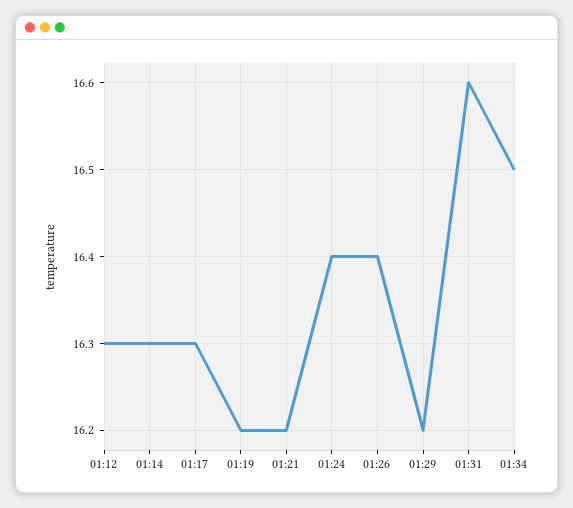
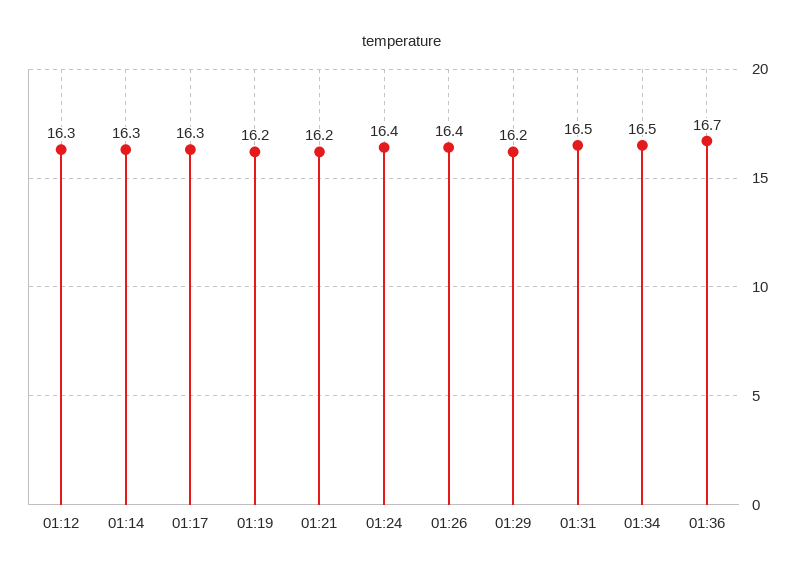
01:31: 16.6 -> 16.5
01:36: none -> 16.7

